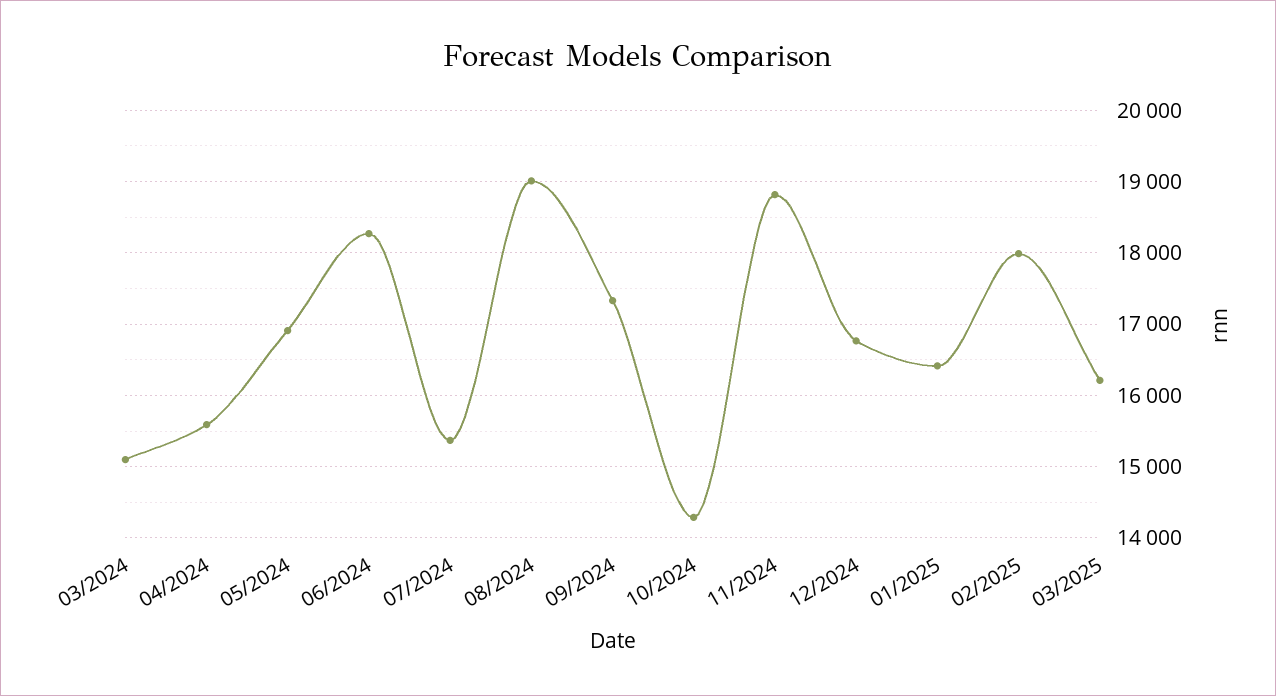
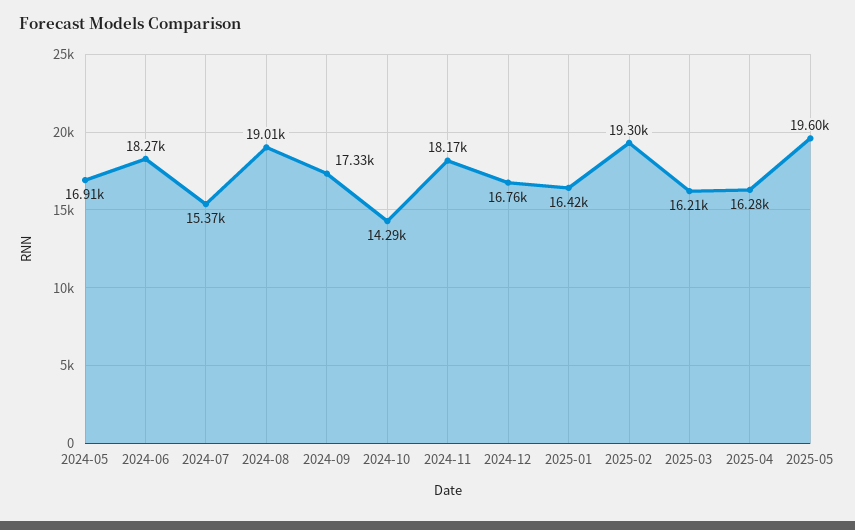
03/2024: 15100 -> none
04/2024: 15600 -> none
11/2024: 18800 -> 18170
02/2025: 18000 -> 19300
2025-04: none -> 16280
2025-05: none -> 19600

